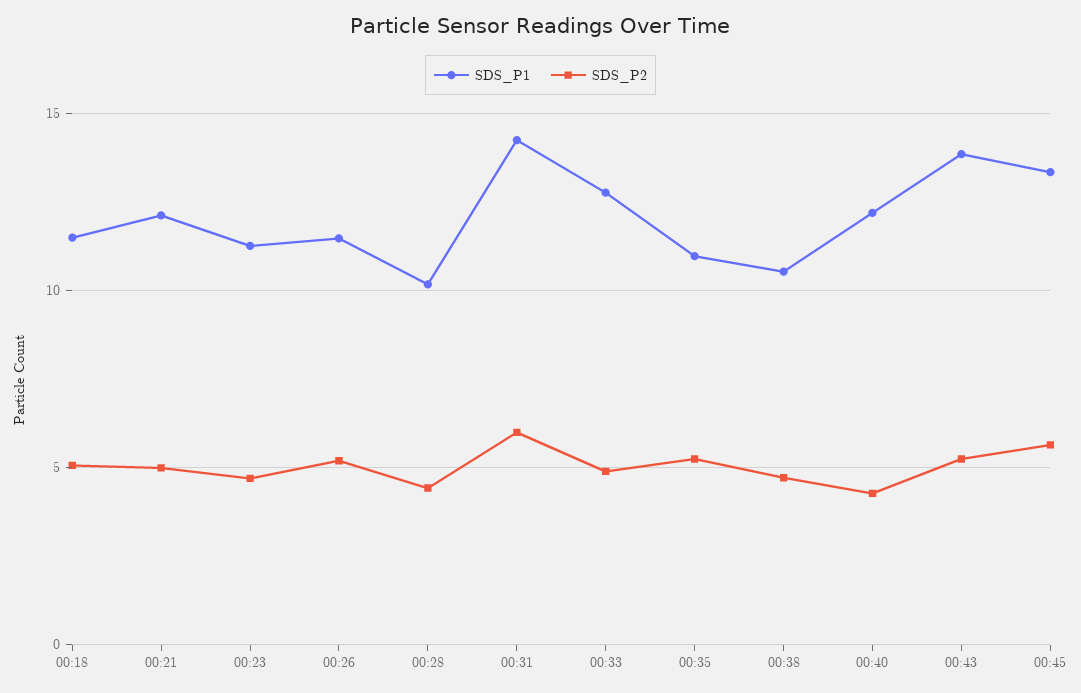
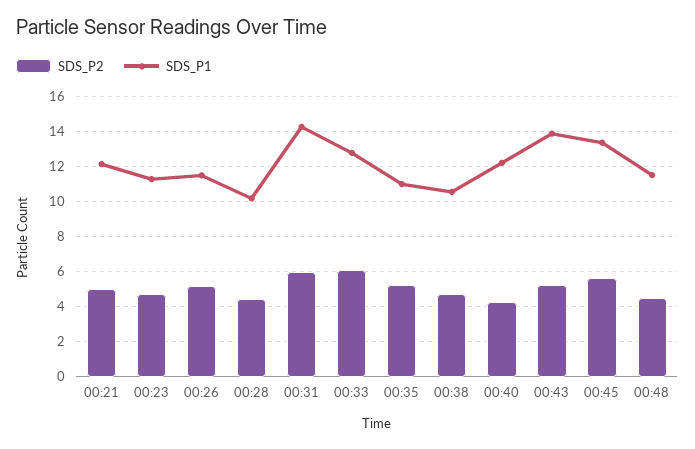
SDS_P1, 00:18: 11.5 -> none
SDS_P2, 00:18: 5 -> none
SDS_P2, 00:33: 5 -> 6
SDS_P2, 00:48: none -> 4.5
SDS_P1, 00:48: none -> 11.5

